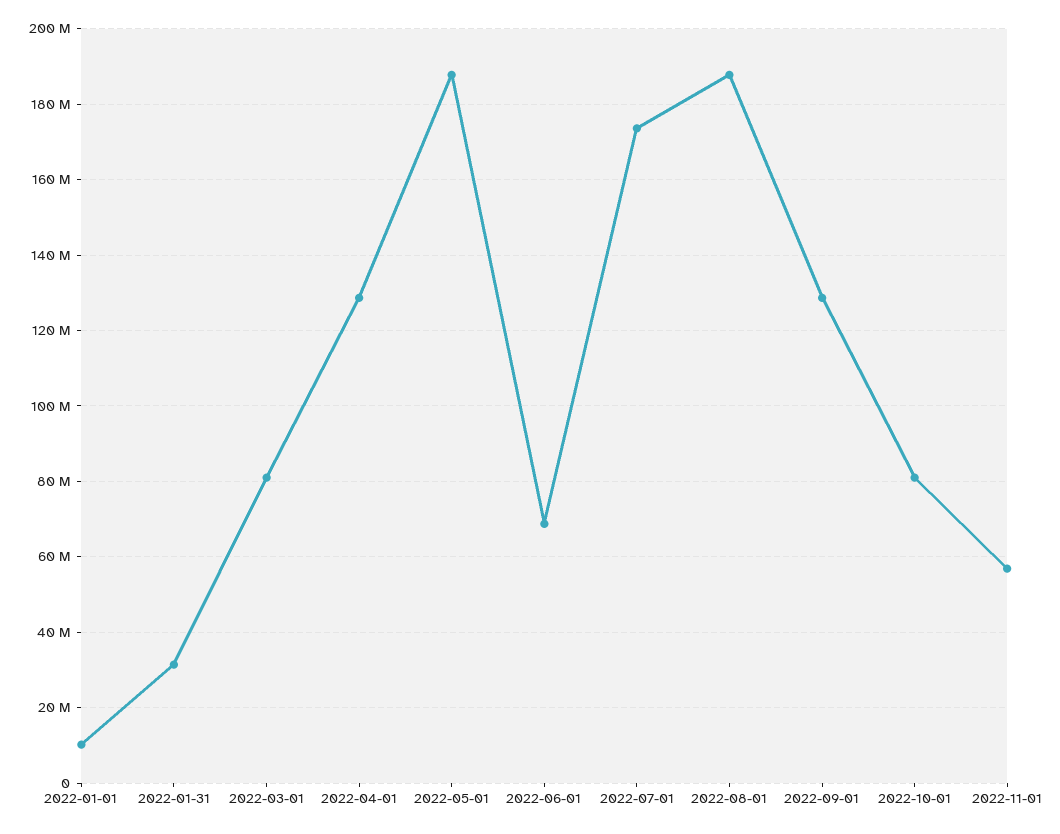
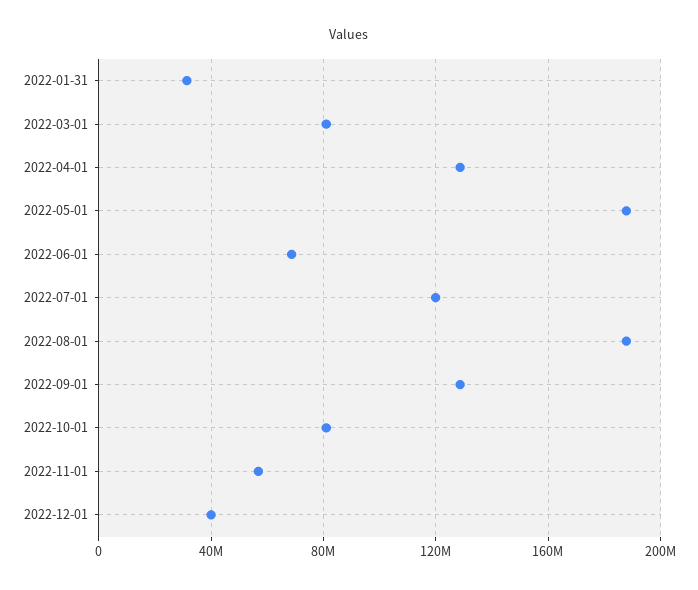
2022-01-01: 10000000 -> none
2022-07-01: 174000000 -> 120000000
2022-12-01: none -> 40000000

